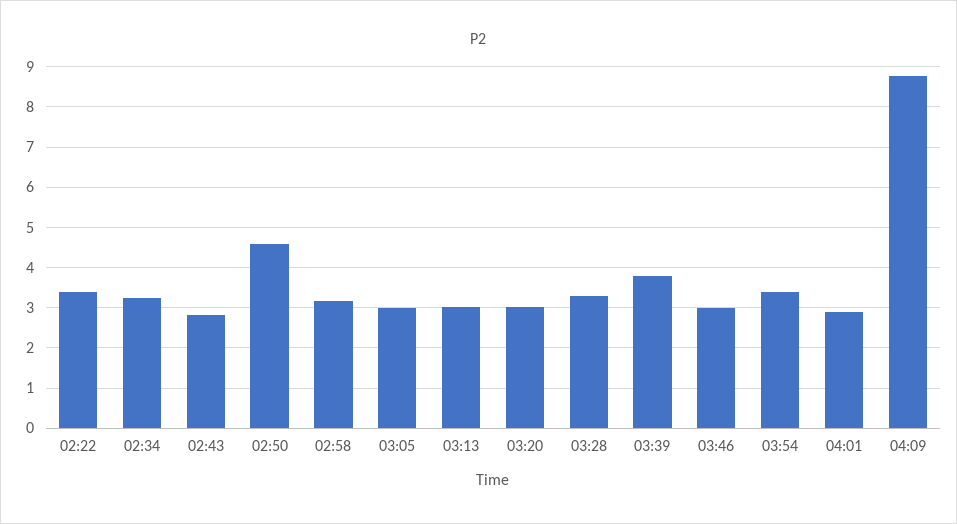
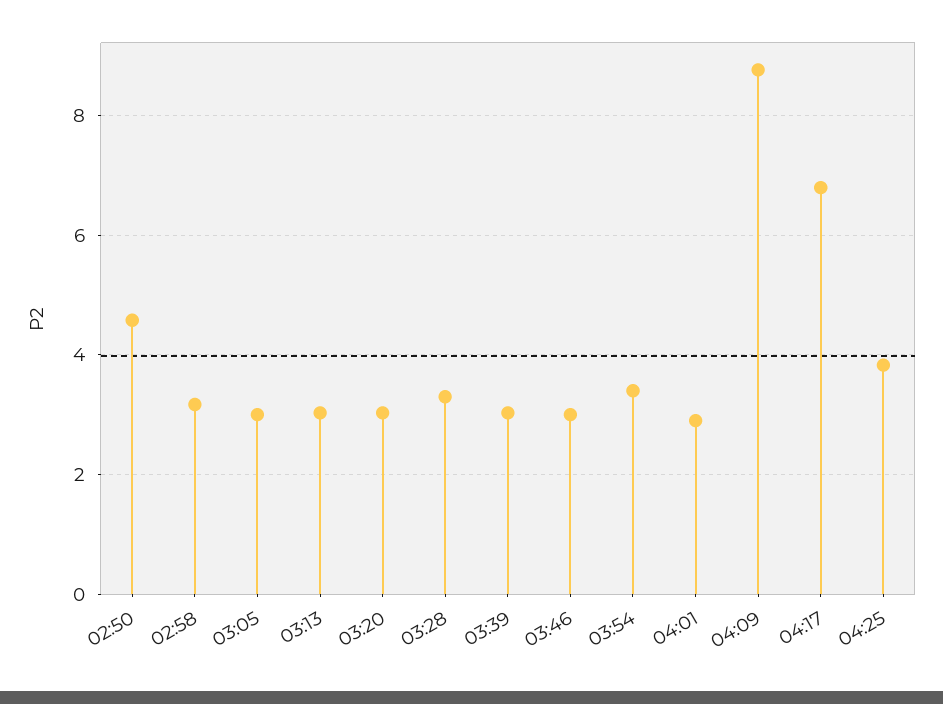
02:22: 3.4 -> none
02:34: 3.2 -> none
02:43: 2.8 -> none
03:39: 3.8 -> 3
04:17: none -> 6.8
04:25: none -> 3.8

